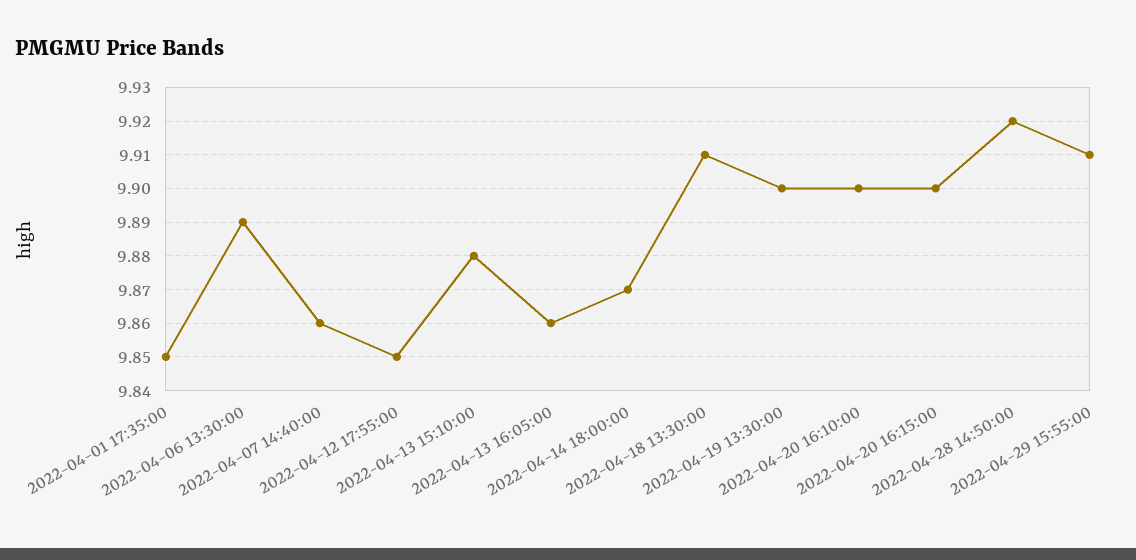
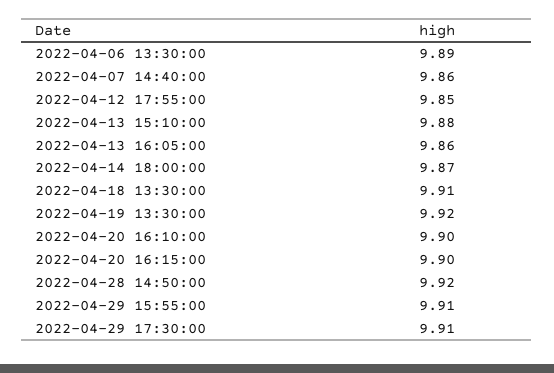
2022-04-01 17:35:00: 9.85 -> none
2022-04-19 13:30:00: 9.9 -> 9.92
2022-04-29 17:30:00: none -> 9.91

